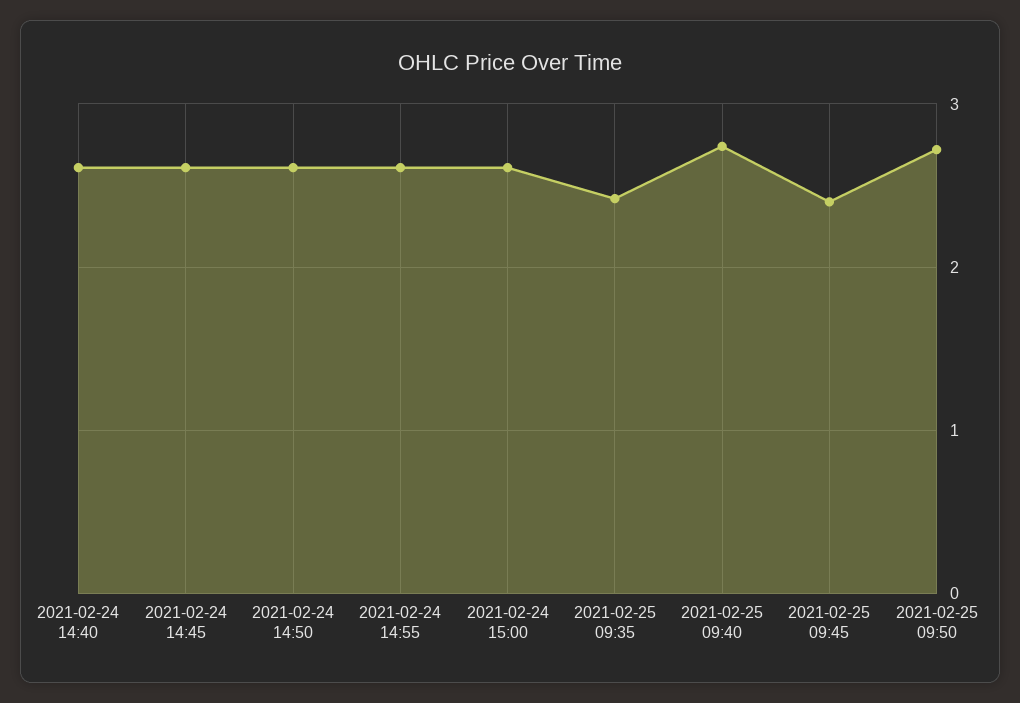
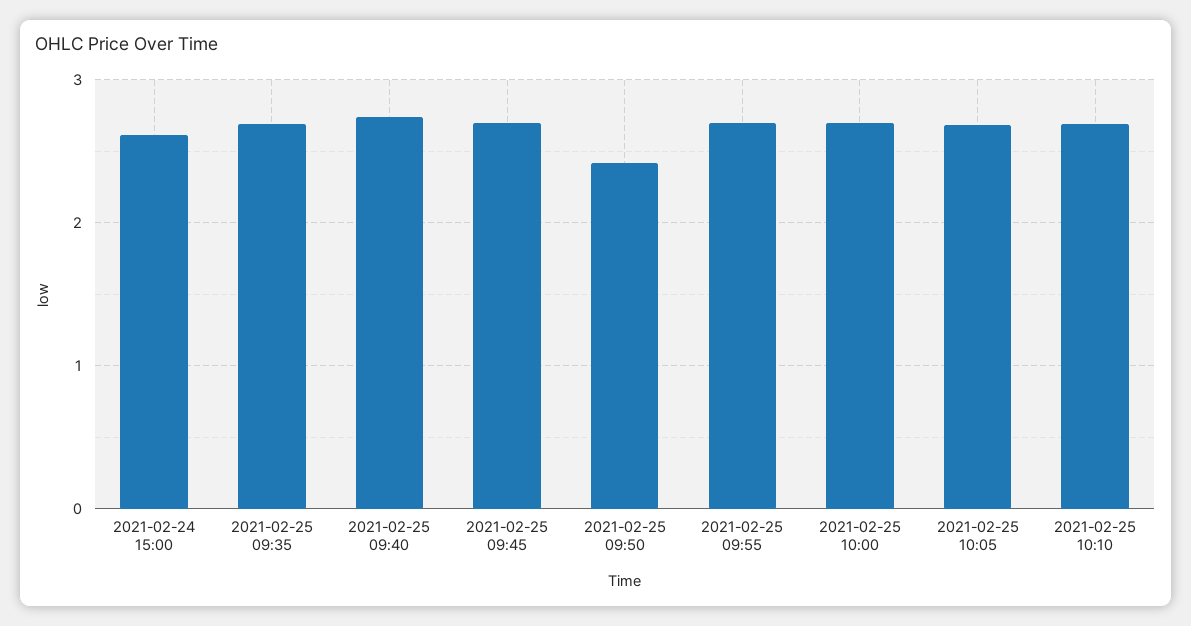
2021-02-24 14:40: 2.6 -> none
2021-02-24 14:45: 2.6 -> none
2021-02-24 14:50: 2.6 -> none
2021-02-24 14:55: 2.6 -> none
2021-02-25 09:35: 2.4 -> 2.7
2021-02-25 09:45: 2.4 -> 2.7
2021-02-25 09:50: 2.7 -> 2.4
2021-02-25 09:55: none -> 2.7
2021-02-25 10:00: none -> 2.7
2021-02-25 10:05: none -> 2.7
2021-02-25 10:10: none -> 2.7

